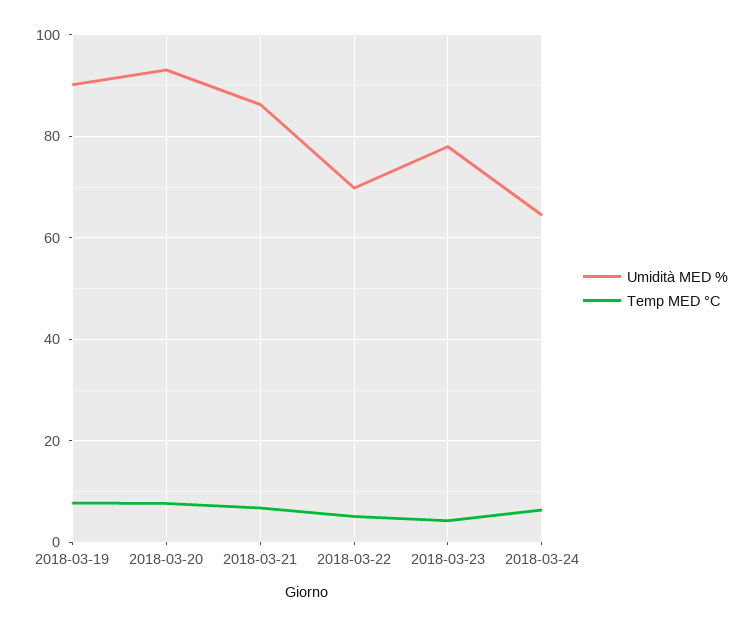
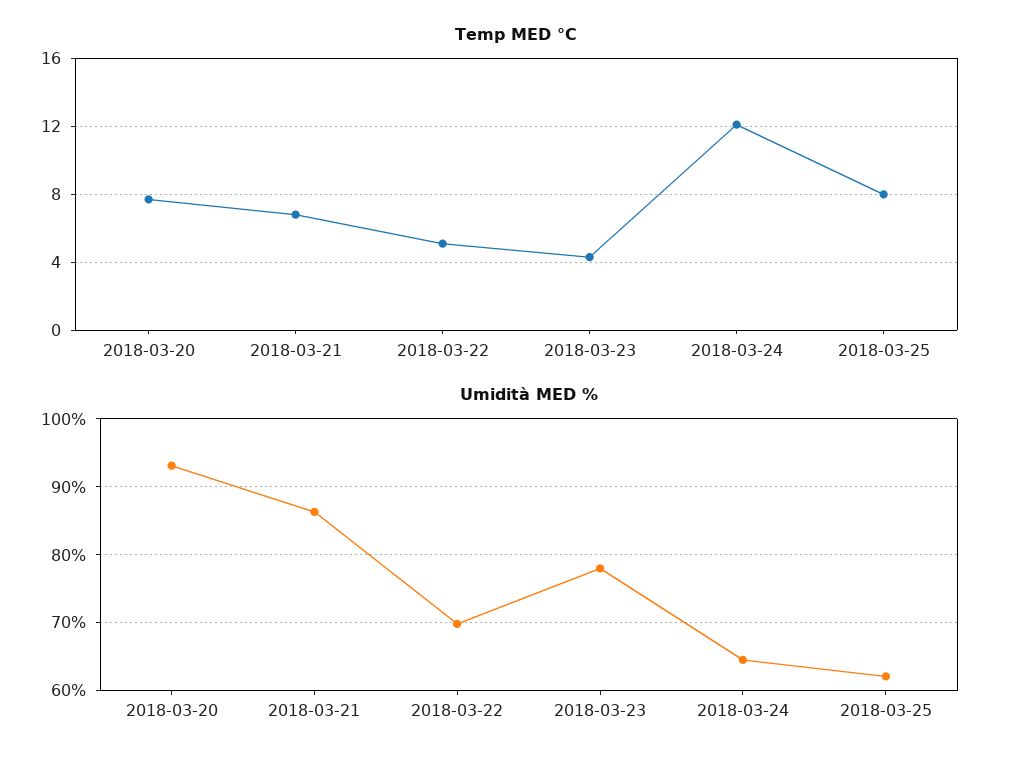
Umidità MED %, 2018-03-19: 90 -> none
Temp MED °C, 2018-03-19: 8 -> none
Temp MED °C, 2018-03-24: 6 -> 12
Temp MED °C, 2018-03-25: none -> 8
Umidità MED %, 2018-03-25: none -> 62

